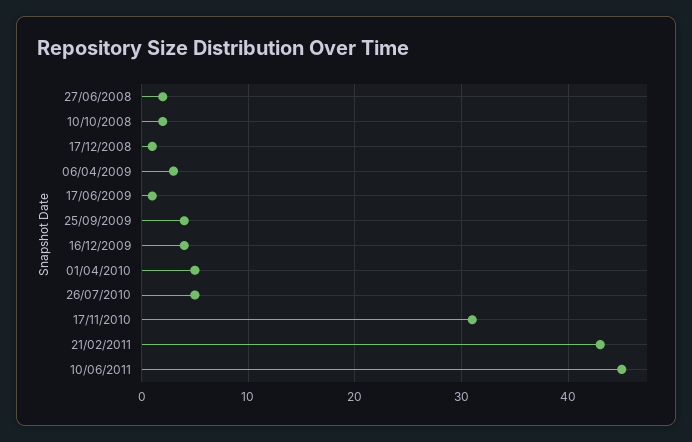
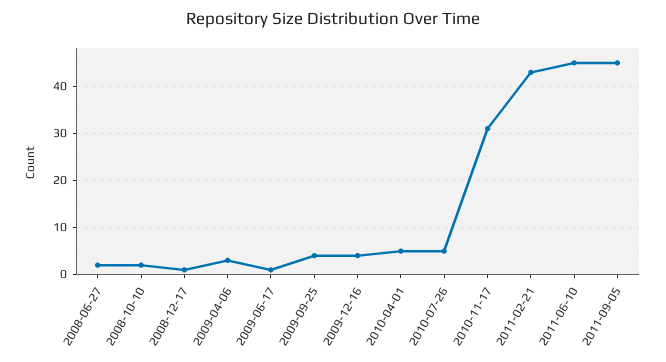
2011-09-05: none -> 45

